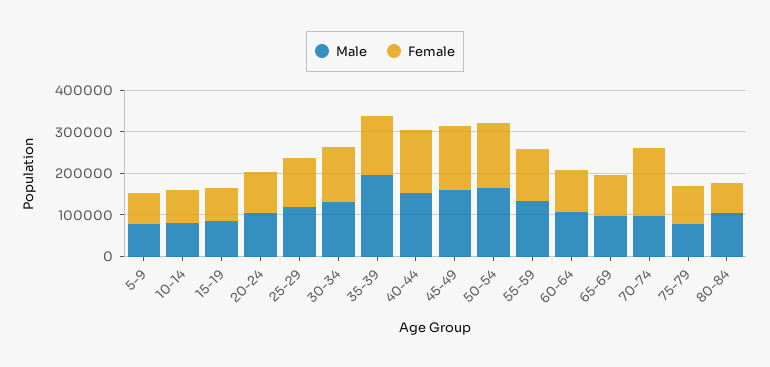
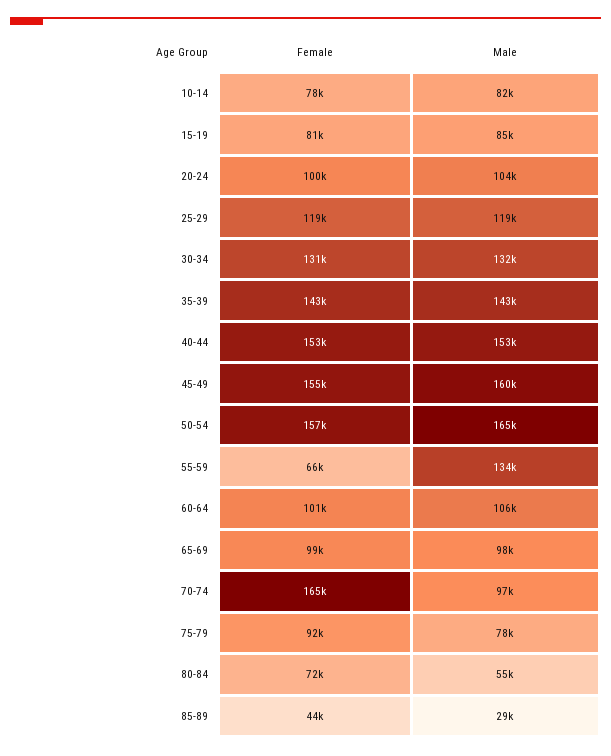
Male, 5-9: 80000 -> none
Female, 5-9: 80000 -> none
Male, 35-39: 200000 -> 143000
Female, 55-59: 120000 -> 66000
Male, 80-84: 100000 -> 55000
Female, 85-89: none -> 44000
Male, 85-89: none -> 29000

